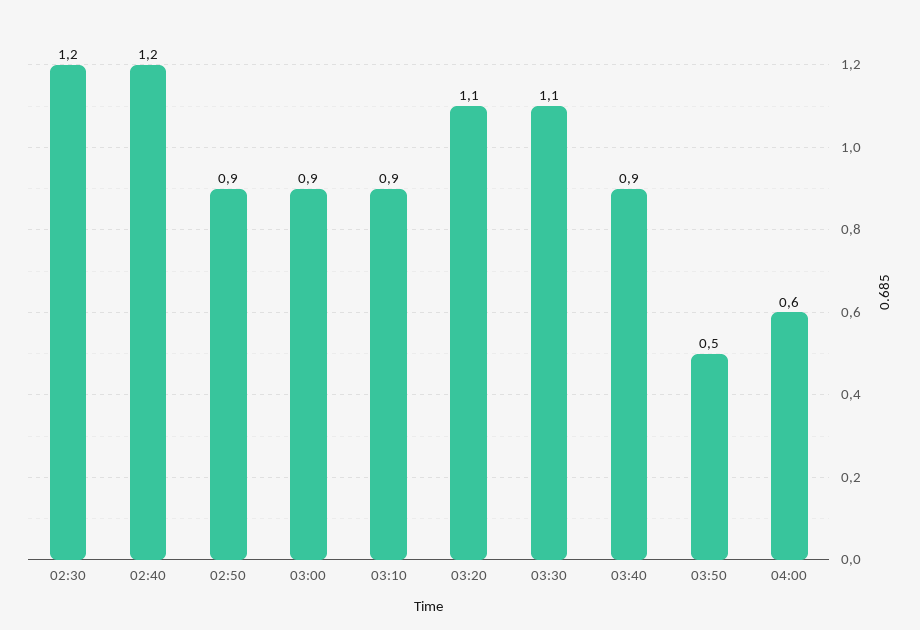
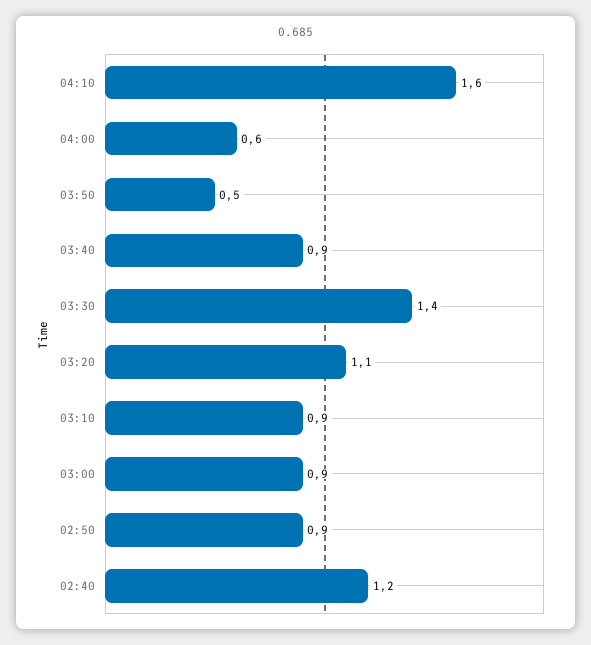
02:30: 1.2 -> none
03:30: 1.1 -> 1.4
04:10: none -> 1.6

